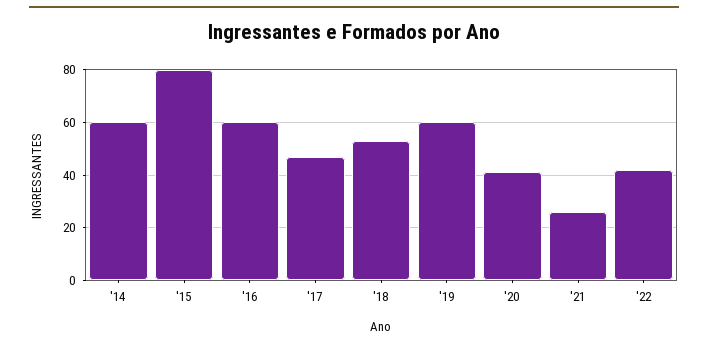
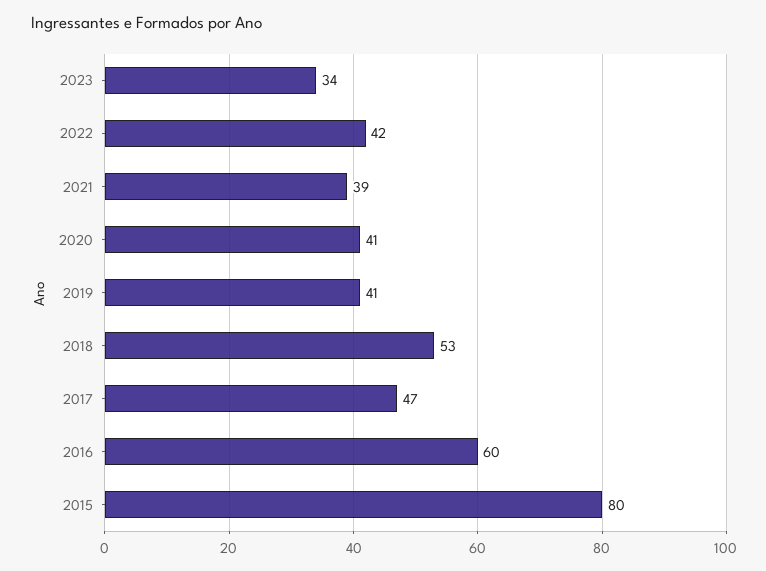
'14: 60 -> none
'19: 60 -> 41
'21: 25 -> 39
2023: none -> 34

